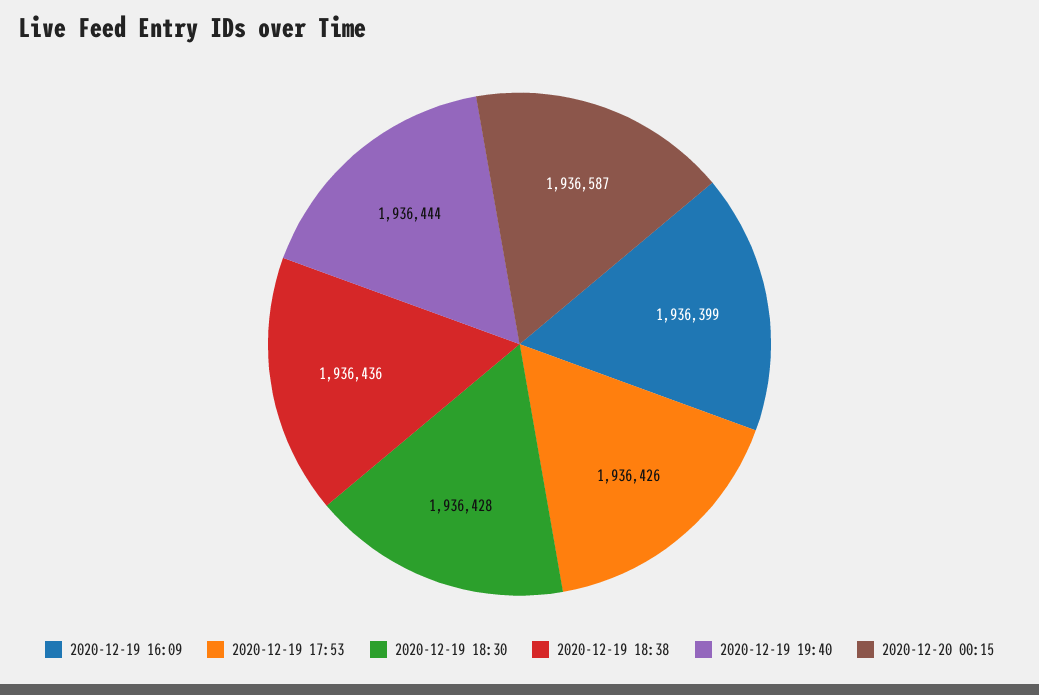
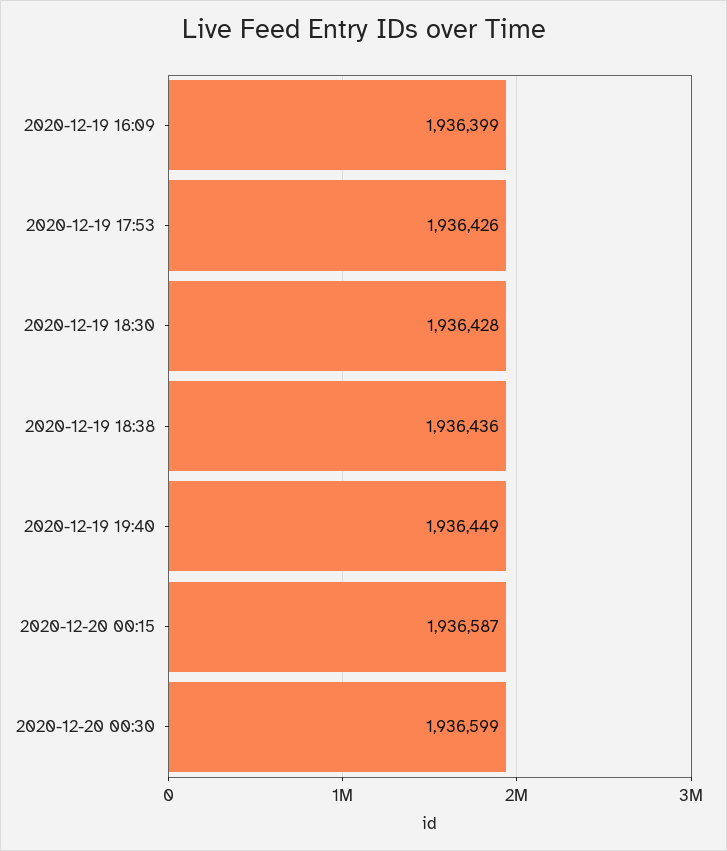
2020-12-19 19:40: 1936444 -> 1936449
2020-12-20 00:30: none -> 1936599

